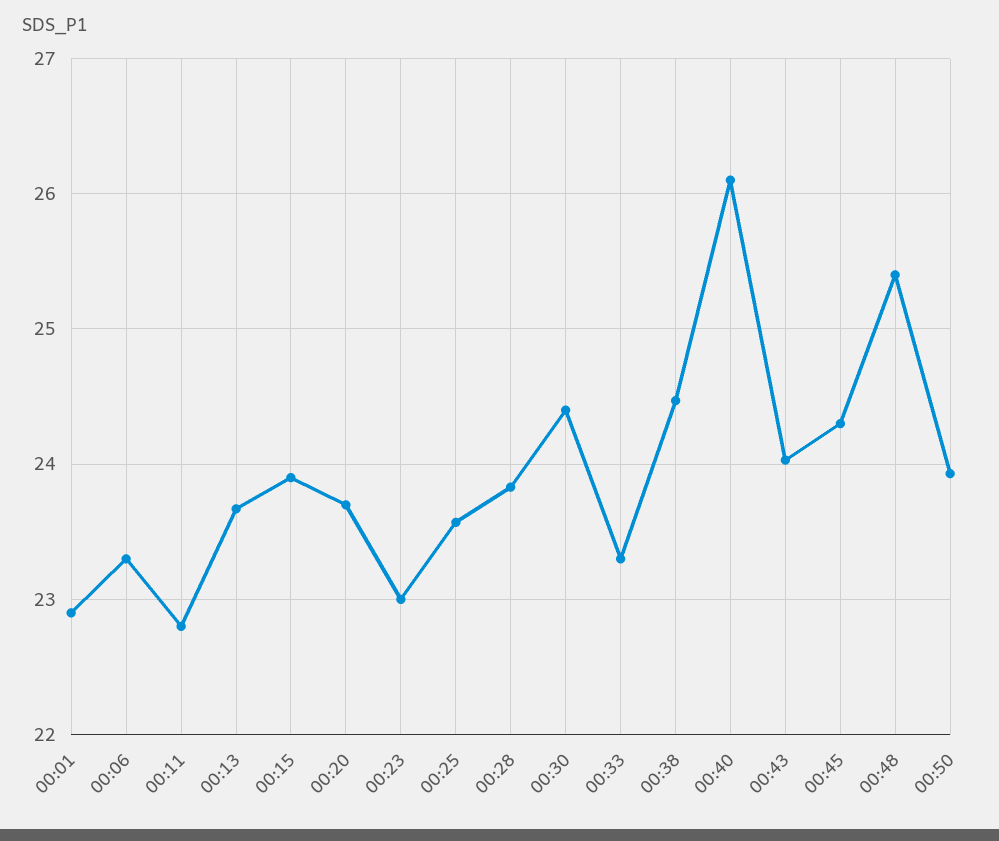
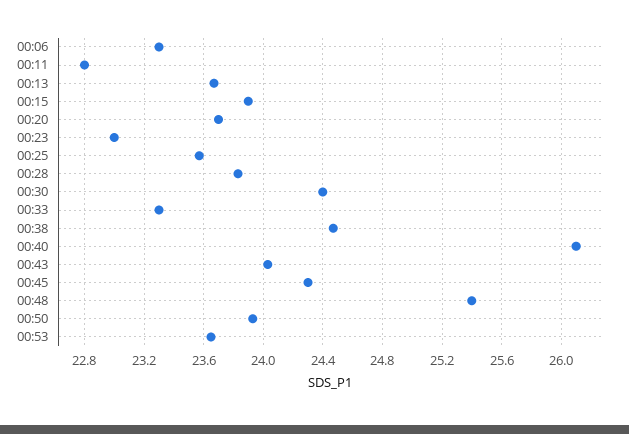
00:01: 22.9 -> none
00:53: none -> 23.65

